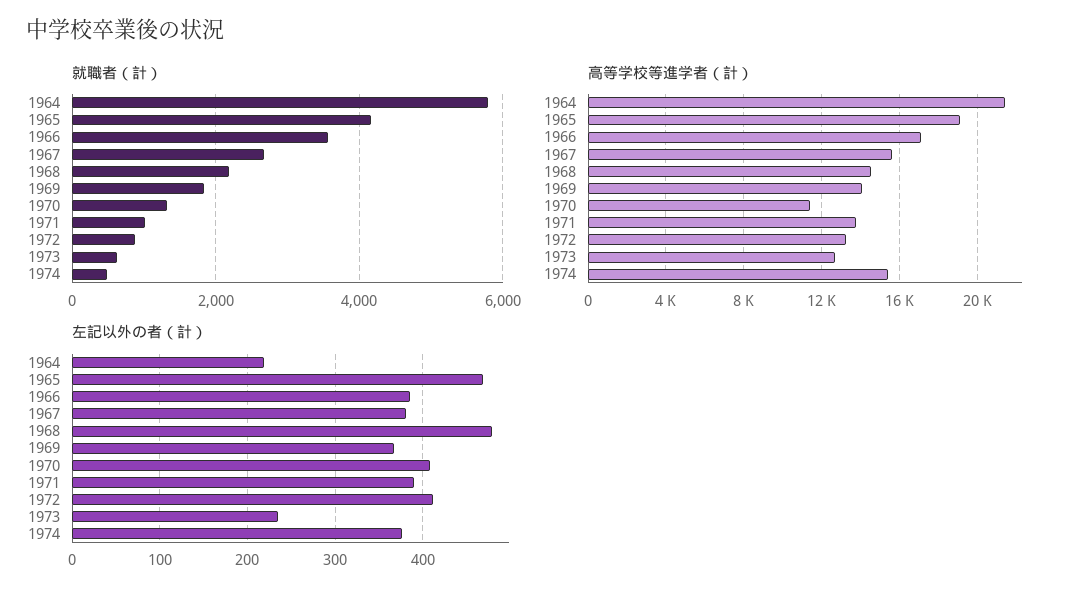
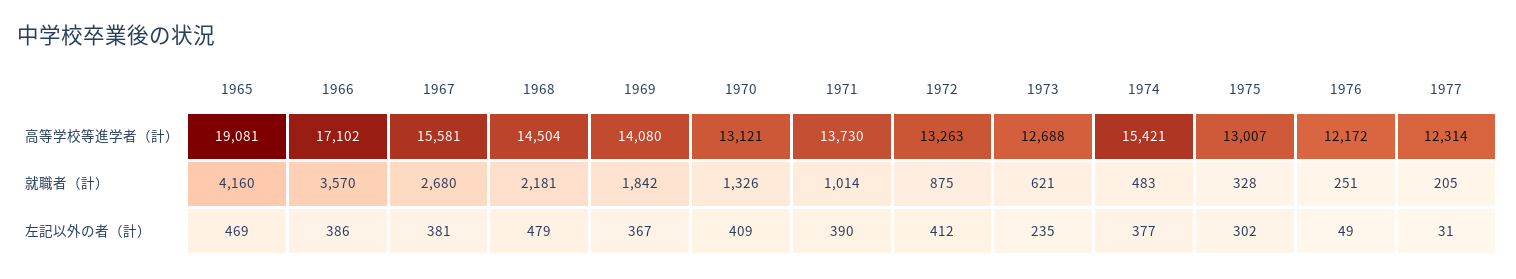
就職者（計）, 1964: 5800 -> none
高等学校等進学者（計）, 1964: 21500 -> none
高等学校等進学者（計）, 1970: 11500 -> 13121
左記以外の者（計）, 1964: 220 -> none
高等学校等進学者（計）, 1975: none -> 13007
高等学校等進学者（計）, 1976: none -> 12172
高等学校等進学者（計）, 1977: none -> 12314
就職者（計）, 1975: none -> 328
就職者（計）, 1976: none -> 251
就職者（計）, 1977: none -> 205
左記以外の者（計）, 1975: none -> 302
左記以外の者（計）, 1976: none -> 49
左記以外の者（計）, 1977: none -> 31

